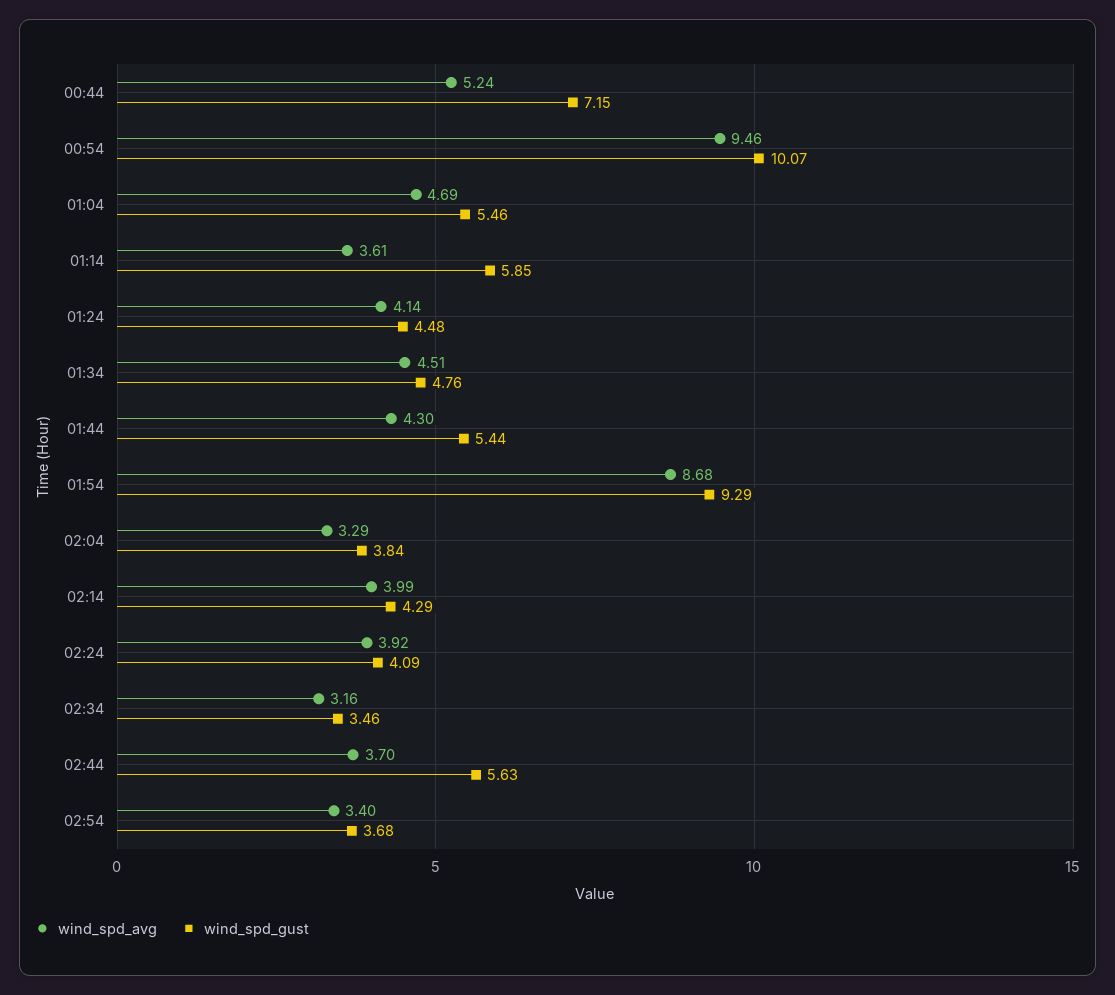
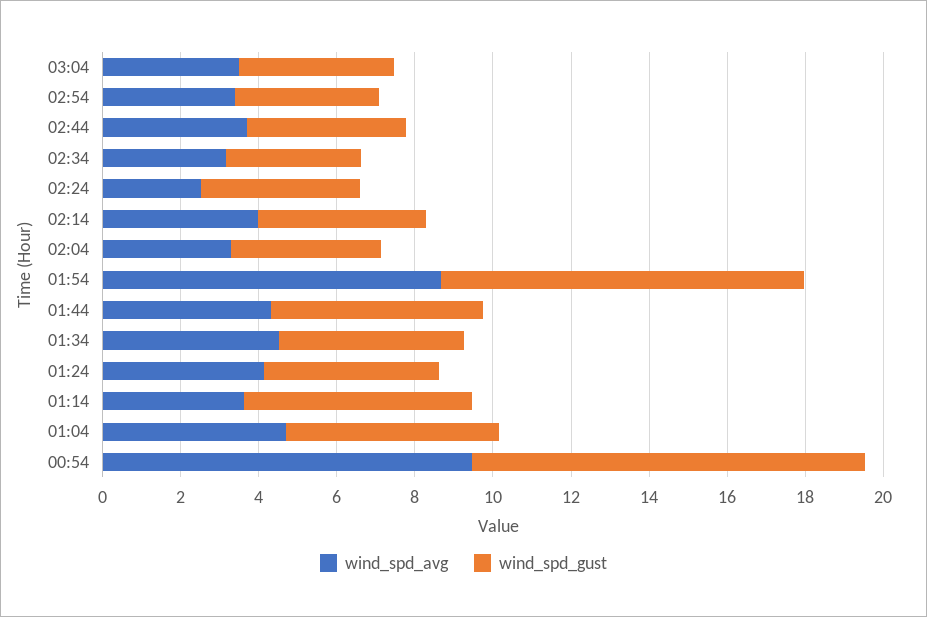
wind_spd_avg, 00:44: 5.24 -> none
wind_spd_gust, 00:44: 7.15 -> none
wind_spd_avg, 02:24: 3.92 -> 2.5
wind_spd_gust, 02:44: 5.63 -> 4
wind_spd_avg, 03:04: none -> 3.5
wind_spd_gust, 03:04: none -> 4

